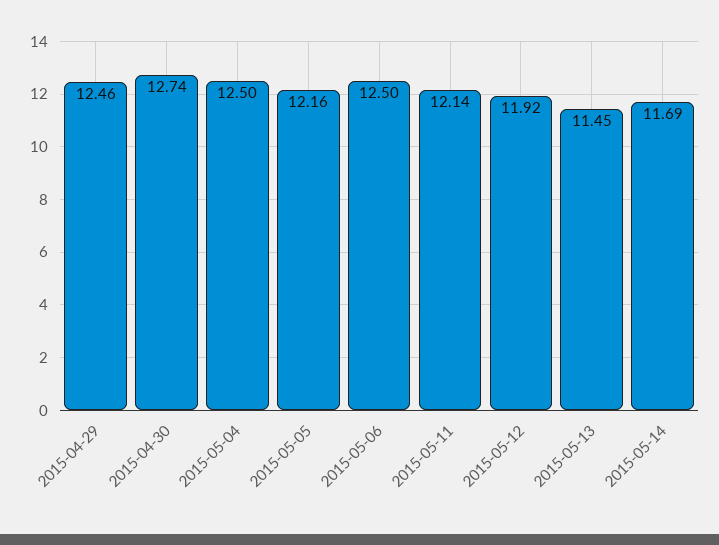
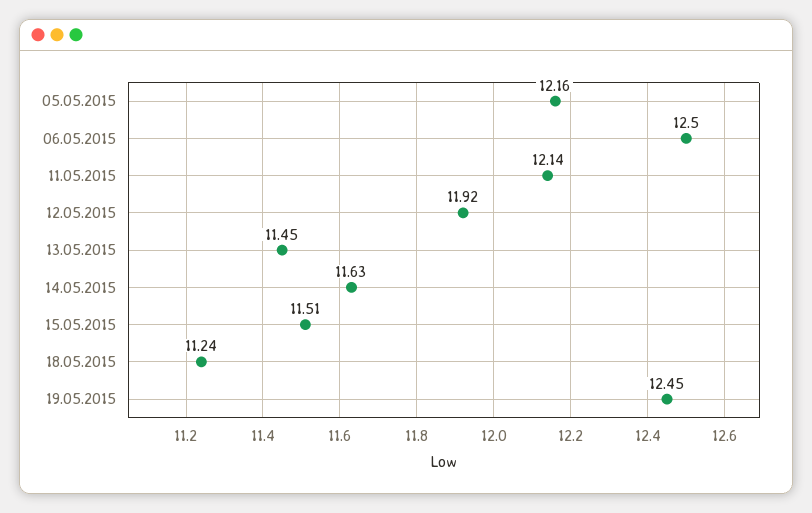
2015-04-29: 12.46 -> none
2015-04-30: 12.74 -> none
2015-05-04: 12.5 -> none
2015-05-14: 11.69 -> 11.63
15.05.2015: none -> 11.51
18.05.2015: none -> 11.24
19.05.2015: none -> 12.45

